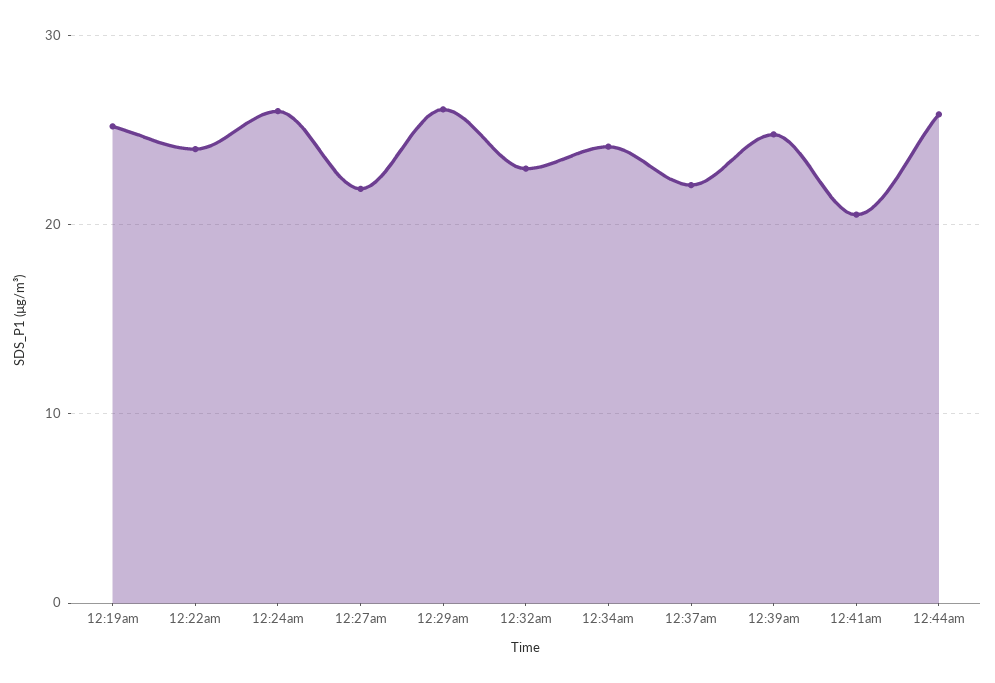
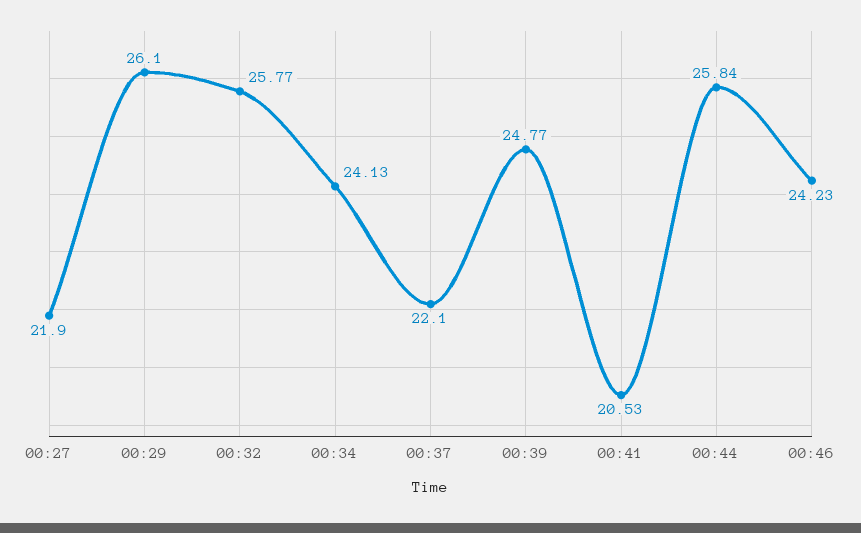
12:19am: 25 -> none
12:22am: 24 -> none
12:24am: 26 -> none
12:32am: 23 -> 25.77
00:46: none -> 24.23

